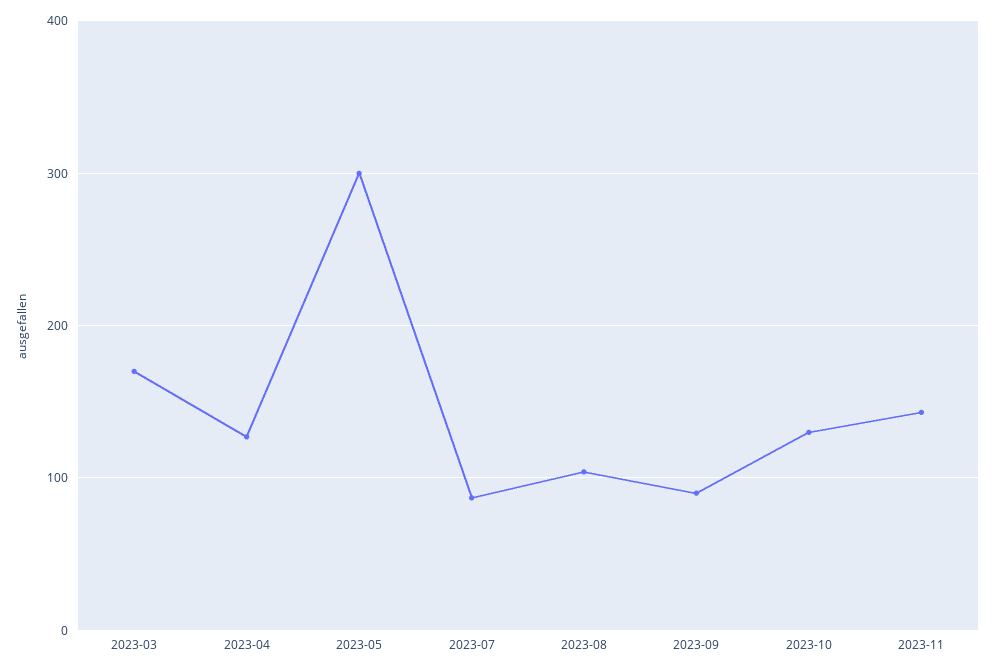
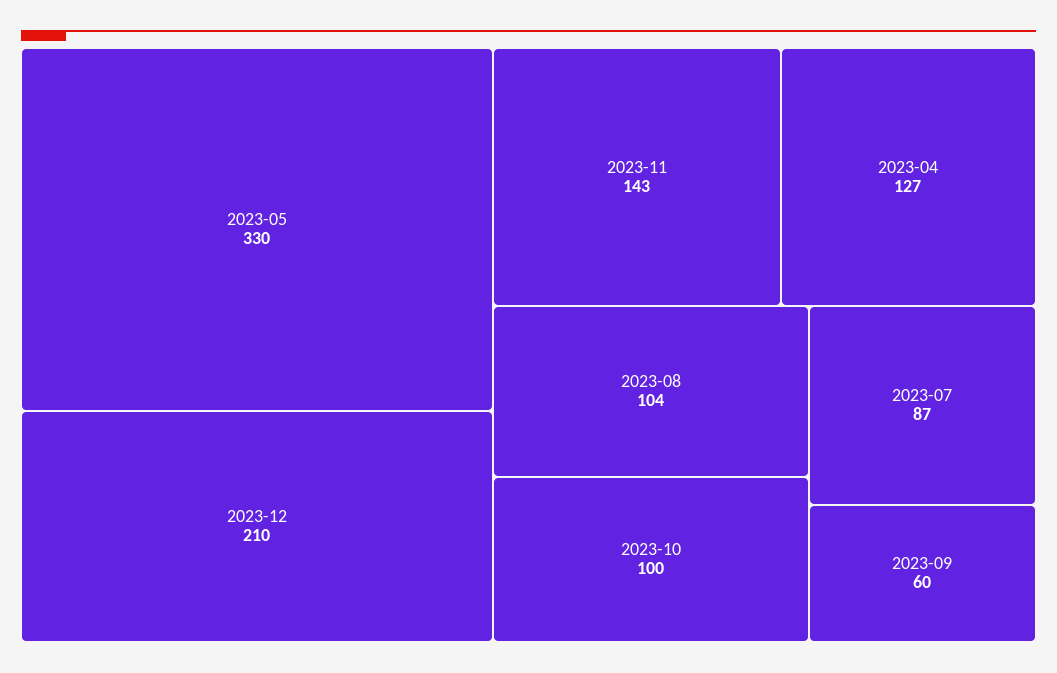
2023-03: 170 -> none
2023-05: 300 -> 330
2023-09: 90 -> 60
2023-10: 130 -> 100
2023-12: none -> 210

